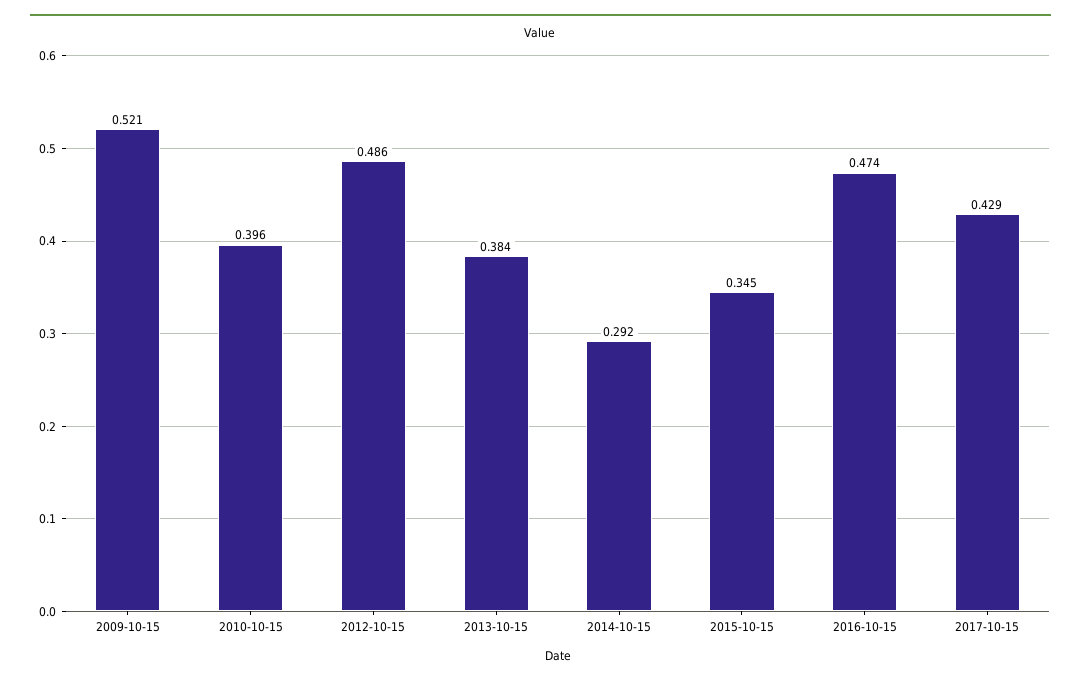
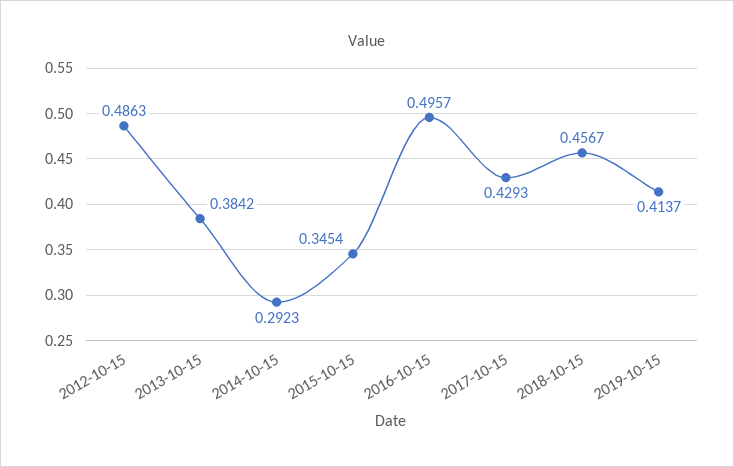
2009-10-15: 0.521 -> none
2010-10-15: 0.396 -> none
2016-10-15: 0.474 -> 0.4957
2018-10-15: none -> 0.4567
2019-10-15: none -> 0.4137

